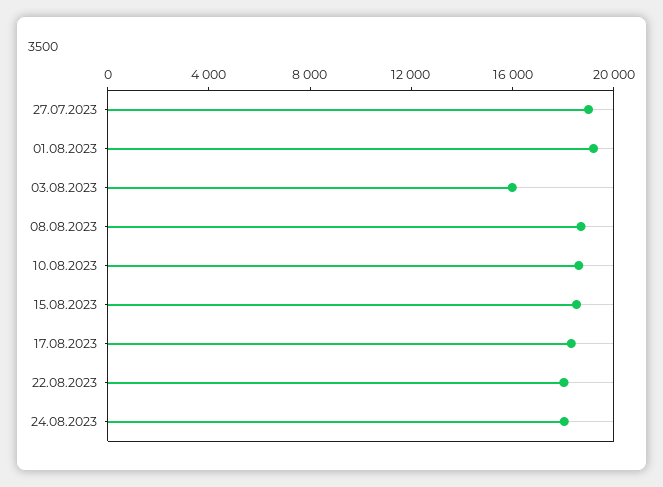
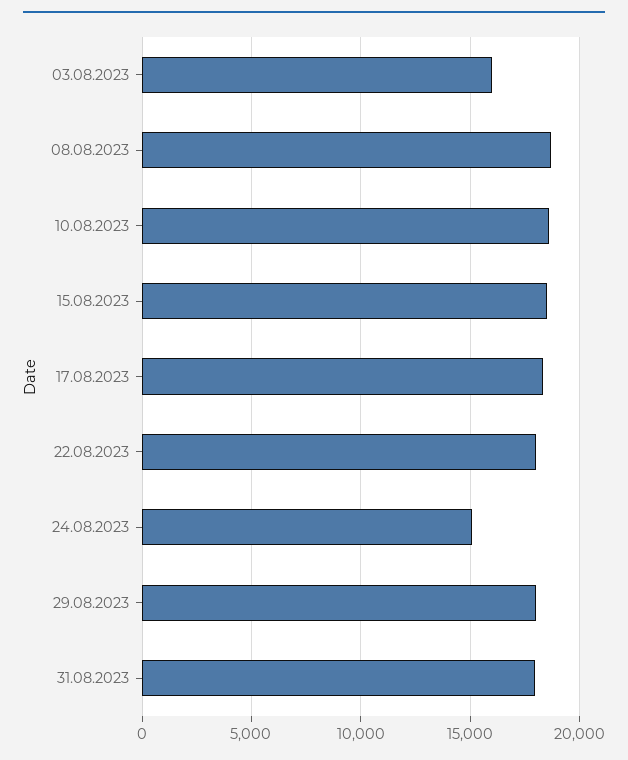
27.07.2023: 19000 -> none
01.08.2023: 19000 -> none
24.08.2023: 18000 -> 15000
29.08.2023: none -> 18000
31.08.2023: none -> 18000

